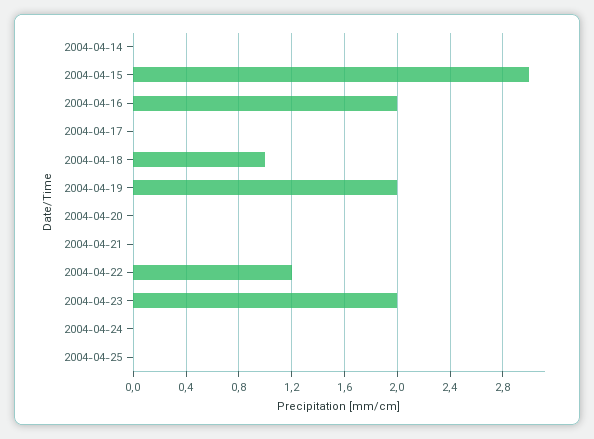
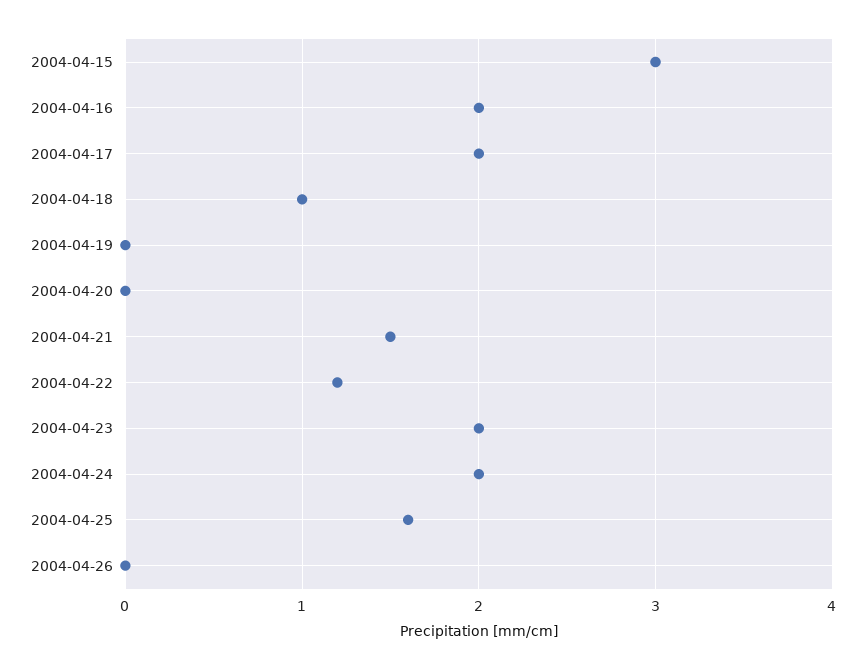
2004-04-14: 0 -> none
2004-04-17: 0 -> 2
2004-04-19: 2 -> 0
2004-04-21: 0 -> 1.5
2004-04-24: 0 -> 2
2004-04-25: 0 -> 1.6
2004-04-26: none -> 0

